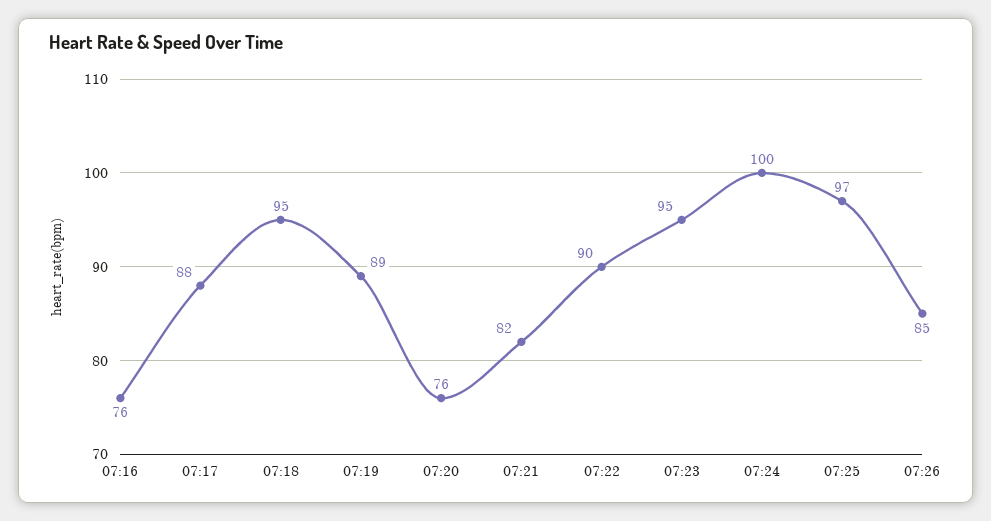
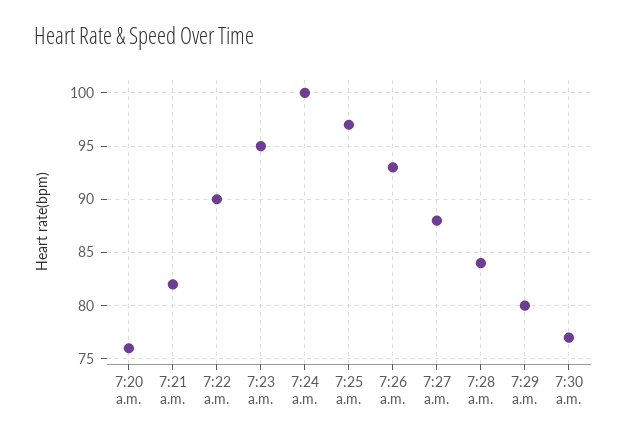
07:16: 76 -> none
07:17: 88 -> none
07:18: 95 -> none
07:19: 89 -> none
07:26: 85 -> 93
7:27 a.m.: none -> 88
7:28 a.m.: none -> 84
7:29 a.m.: none -> 80
7:30 a.m.: none -> 77

